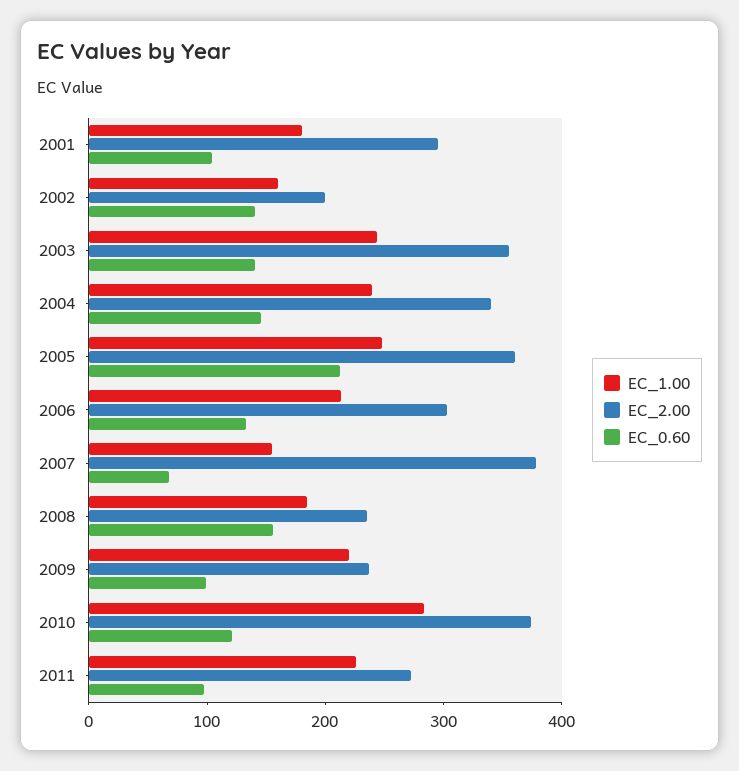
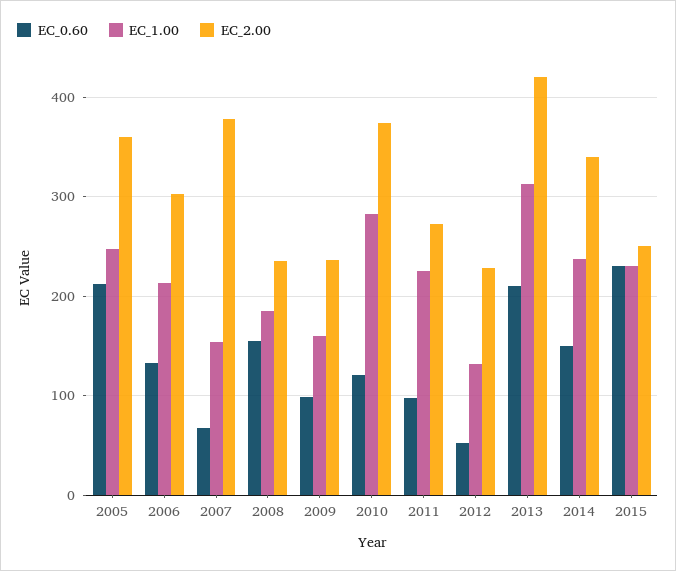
EC_1.00, 2001: 180 -> none
EC_2.00, 2001: 300 -> none
EC_0.60, 2001: 100 -> none
EC_1.00, 2002: 160 -> none
EC_2.00, 2002: 200 -> none
EC_0.60, 2002: 140 -> none
EC_1.00, 2003: 240 -> none
EC_2.00, 2003: 360 -> none
EC_0.60, 2003: 140 -> none
EC_1.00, 2004: 240 -> none
EC_2.00, 2004: 340 -> none
EC_0.60, 2004: 140 -> none
EC_1.00, 2009: 220 -> 160
EC_0.60, 2012: none -> 50
EC_1.00, 2012: none -> 130
EC_2.00, 2012: none -> 230
EC_0.60, 2013: none -> 210
EC_1.00, 2013: none -> 310
EC_2.00, 2013: none -> 420
EC_0.60, 2014: none -> 150
EC_1.00, 2014: none -> 240
EC_2.00, 2014: none -> 340
EC_0.60, 2015: none -> 230
EC_1.00, 2015: none -> 230
EC_2.00, 2015: none -> 250

